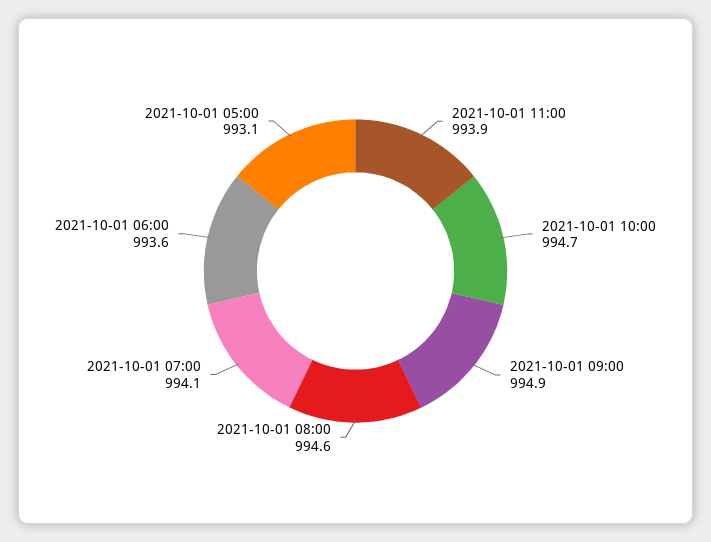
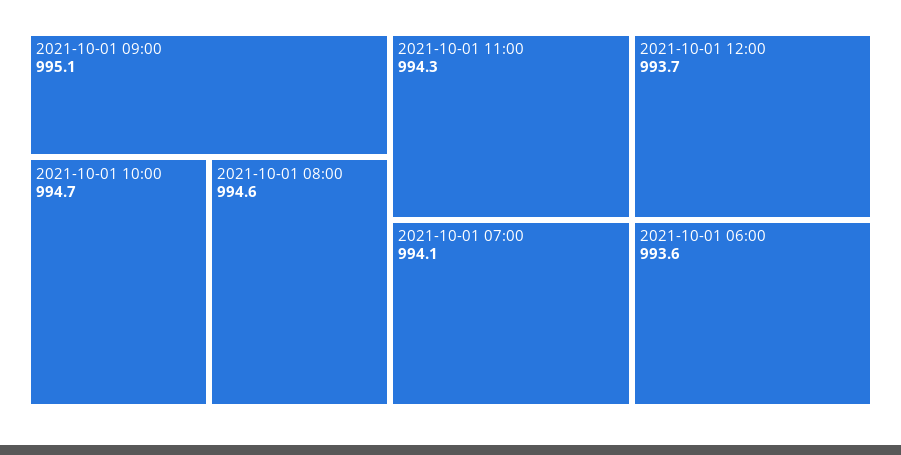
2021-10-01 11:00: 993.9 -> 994.3
2021-10-01 09:00: 994.9 -> 995.1
2021-10-01 05:00: 993.1 -> none
2021-10-01 12:00: none -> 993.7

